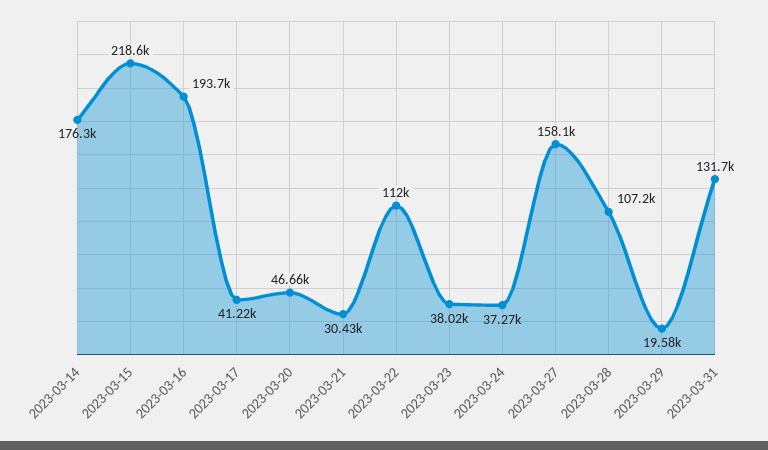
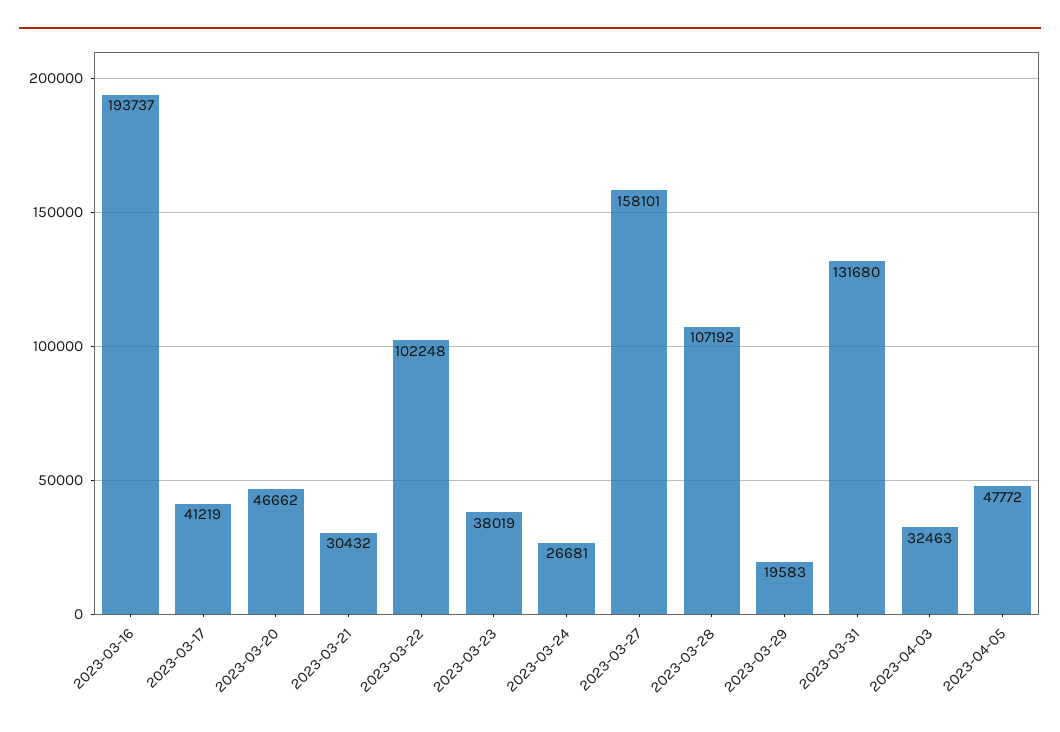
2023-03-14: 176300 -> none
2023-03-15: 218600 -> none
2023-03-22: 112000 -> 102248
2023-03-24: 37270 -> 26681
2023-04-03: none -> 32463
2023-04-05: none -> 47772

